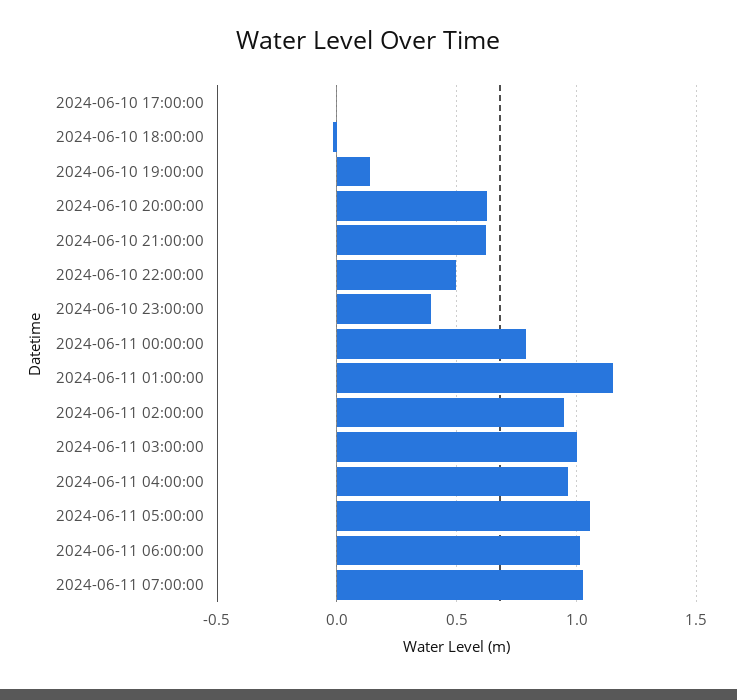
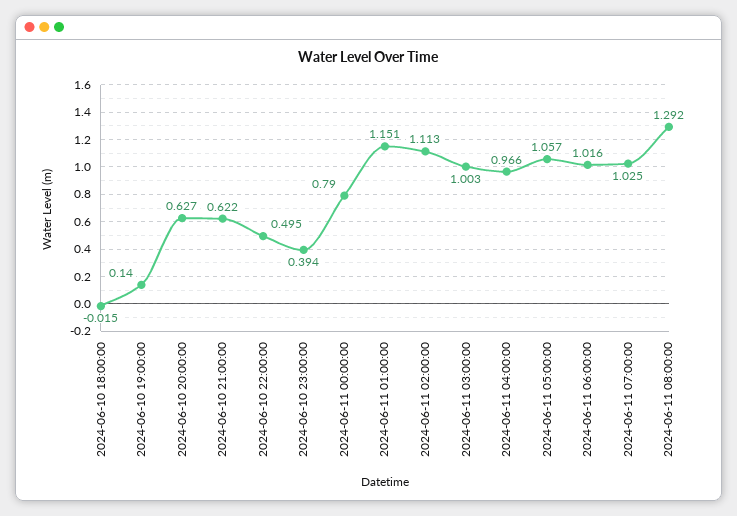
2024-06-10 17:00:00: 0 -> none
2024-06-11 02:00:00: 0.95 -> 1.113
2024-06-11 08:00:00: none -> 1.292

